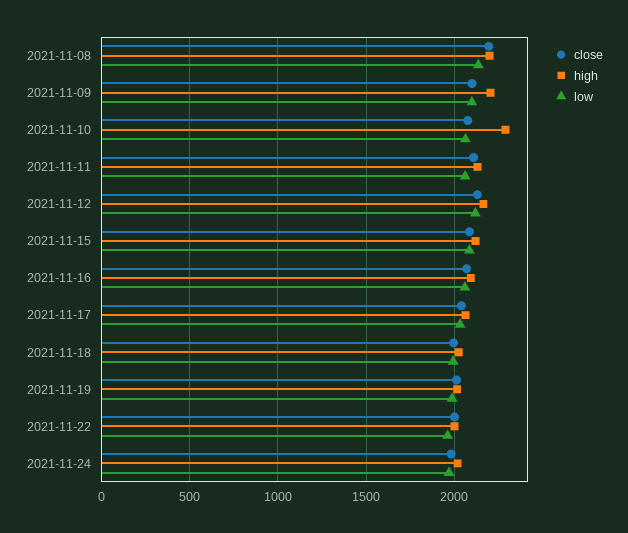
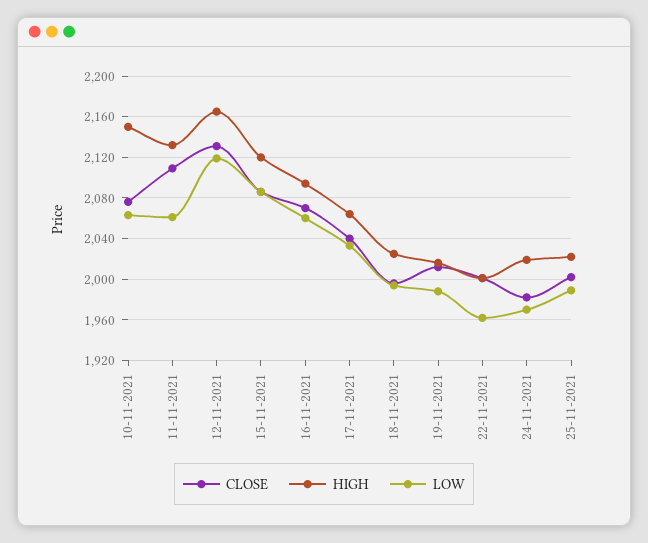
close, 2021-11-08: 2200 -> none
high, 2021-11-08: 2200 -> none
low, 2021-11-08: 2150 -> none
close, 2021-11-09: 2100 -> none
high, 2021-11-09: 2200 -> none
low, 2021-11-09: 2100 -> none
high, 2021-11-10: 2300 -> 2150
close, 25-11-2021: none -> 2000
high, 25-11-2021: none -> 2020
low, 25-11-2021: none -> 1990

